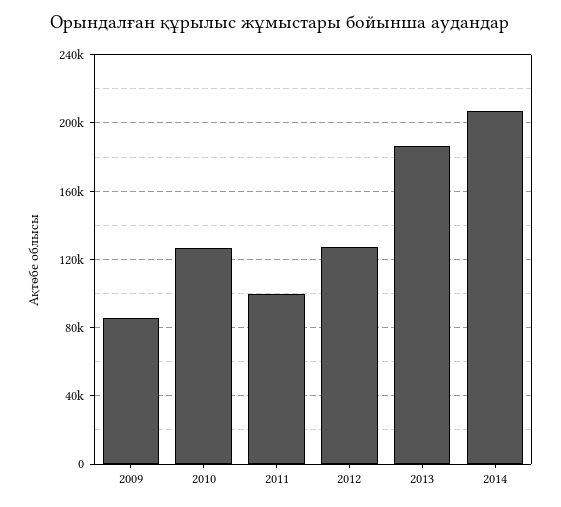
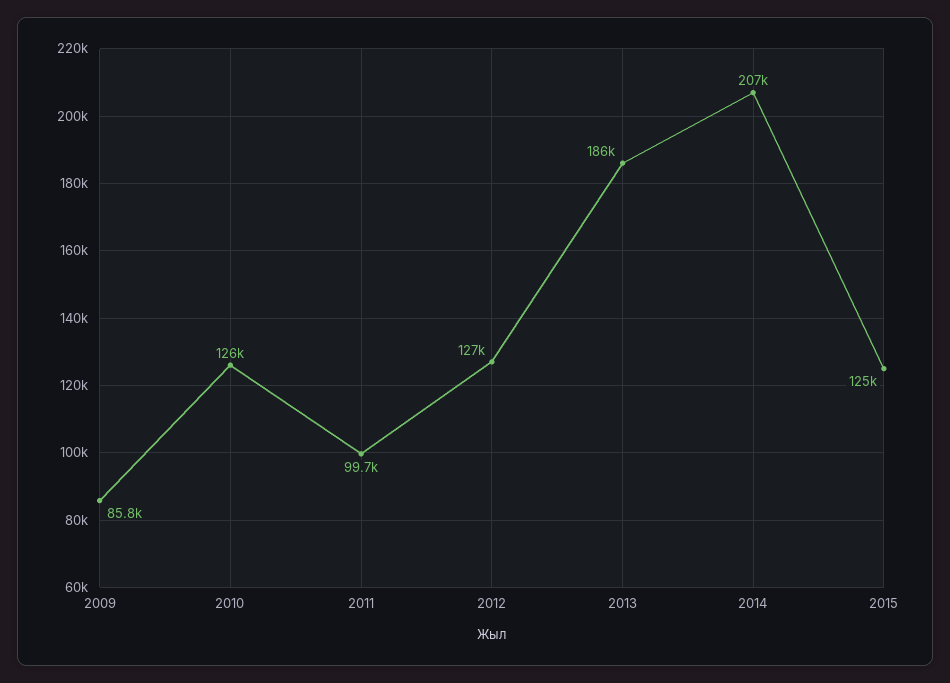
2015: none -> 125000

